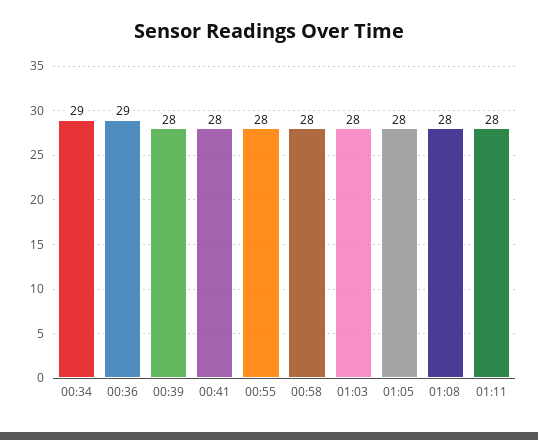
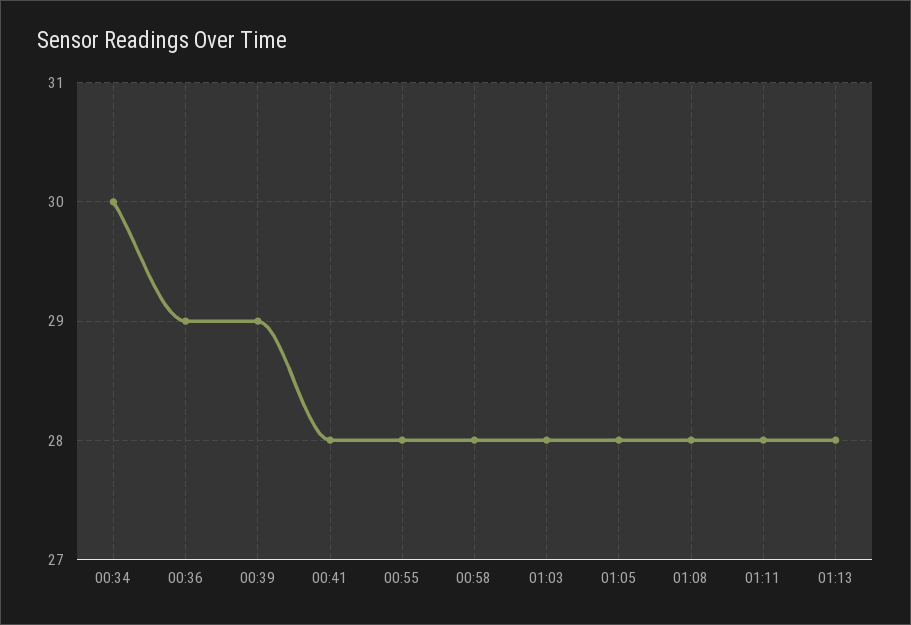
00:34: 29 -> 30
00:39: 28 -> 29
01:13: none -> 28

